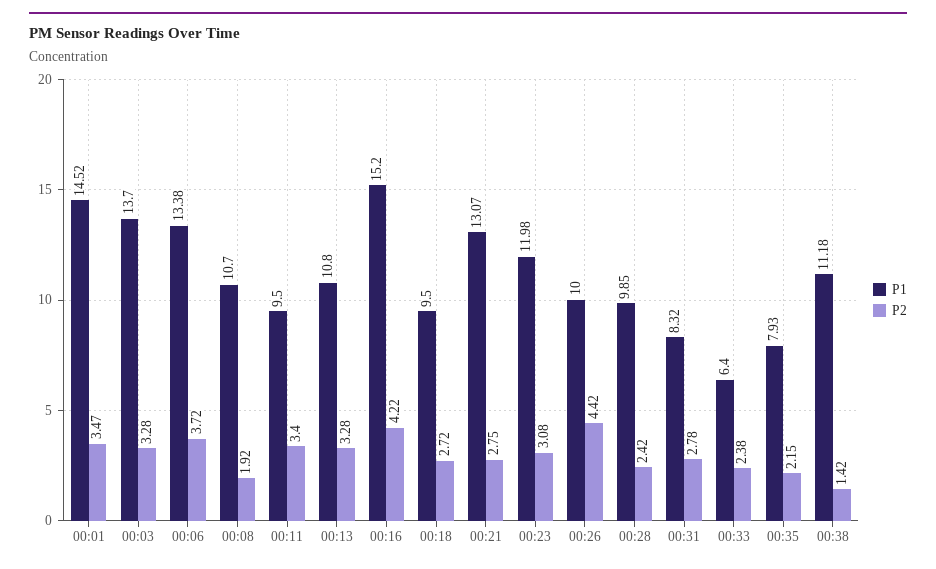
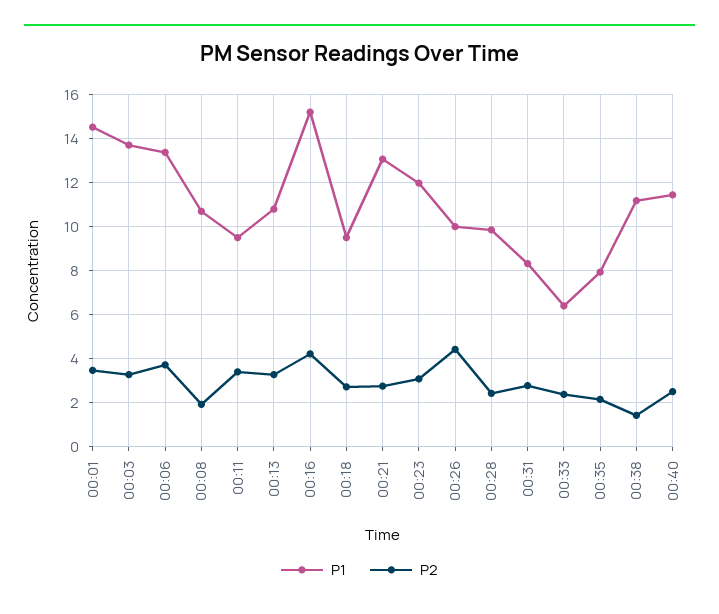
P1, 00:40: none -> 11.5
P2, 00:40: none -> 2.5

